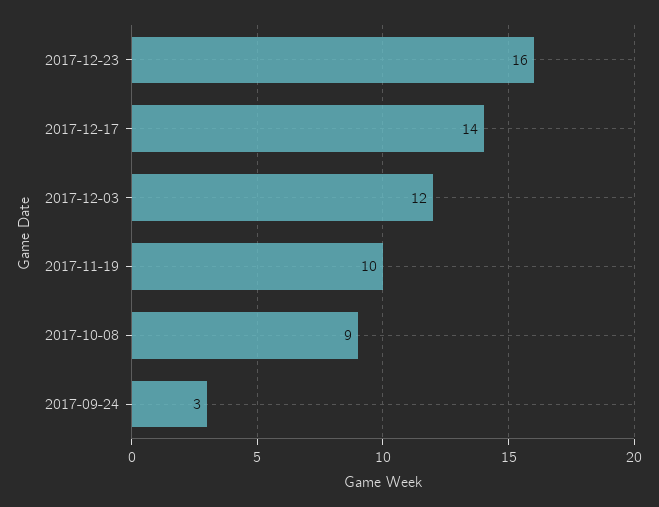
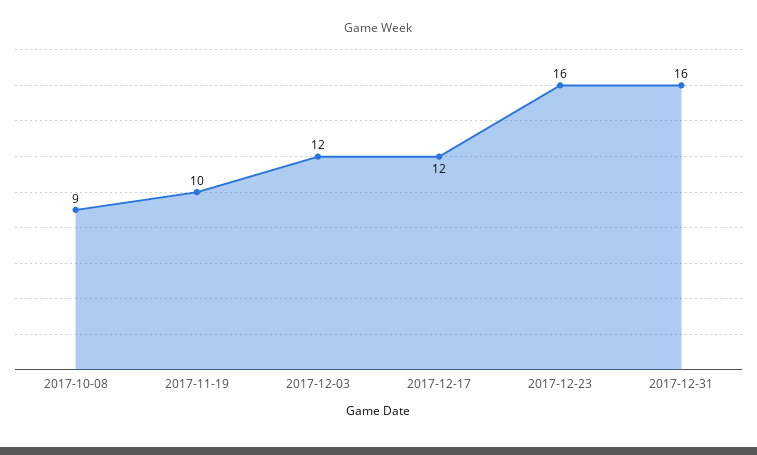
2017-12-17: 14 -> 12
2017-09-24: 3 -> none
2017-12-31: none -> 16

